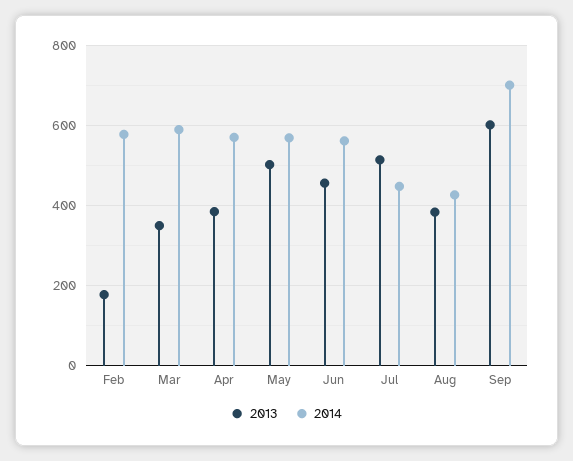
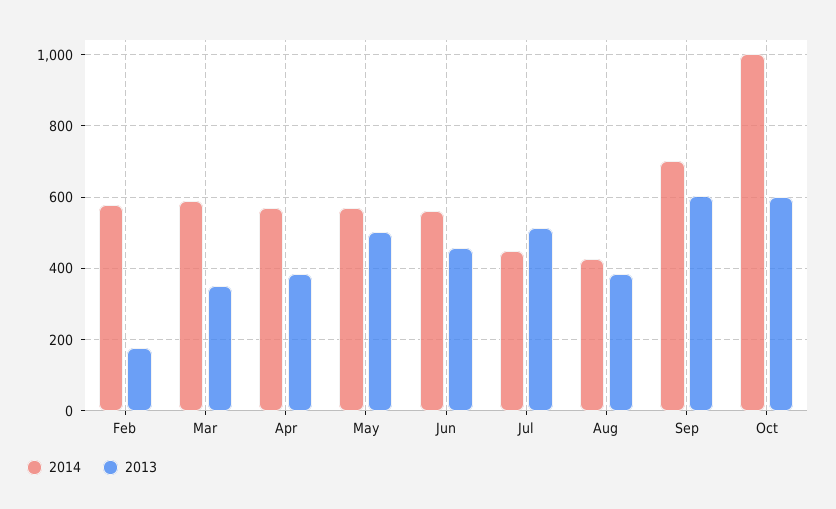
2014, Oct: none -> 1000
2013, Oct: none -> 600

